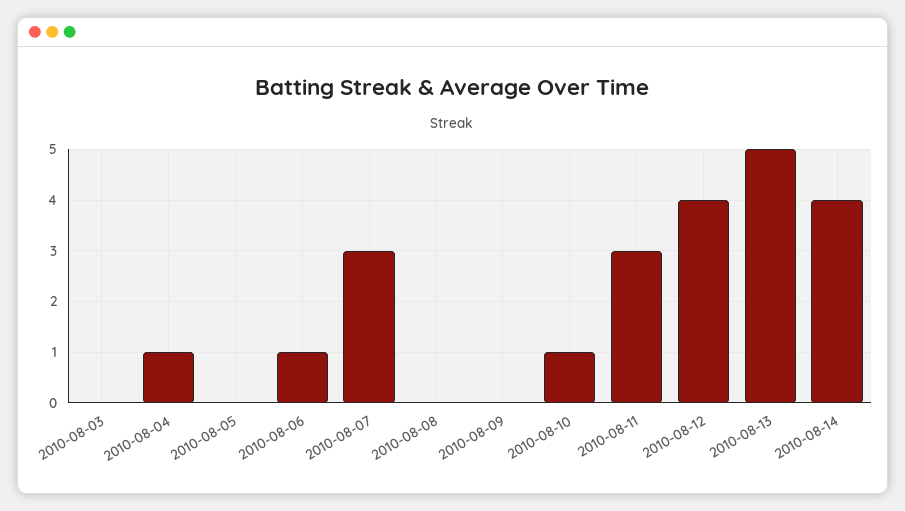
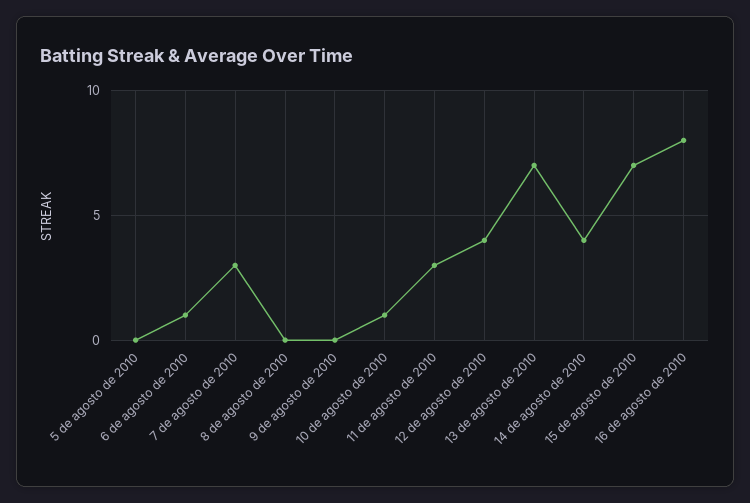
2010-08-03: 0 -> none
2010-08-04: 1 -> none
2010-08-13: 5 -> 7
15 de agosto de 2010: none -> 7
16 de agosto de 2010: none -> 8

